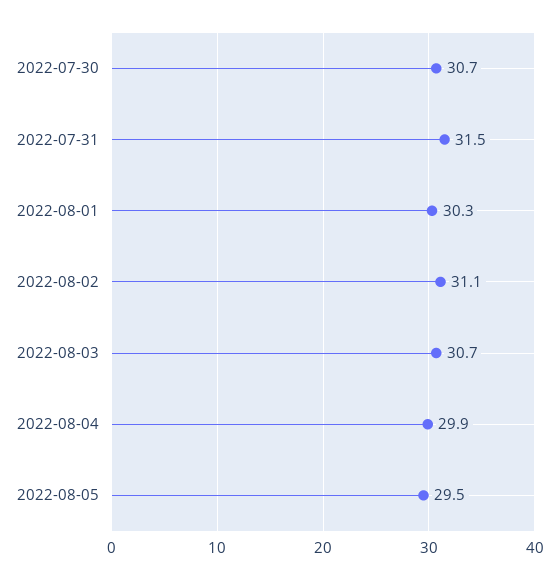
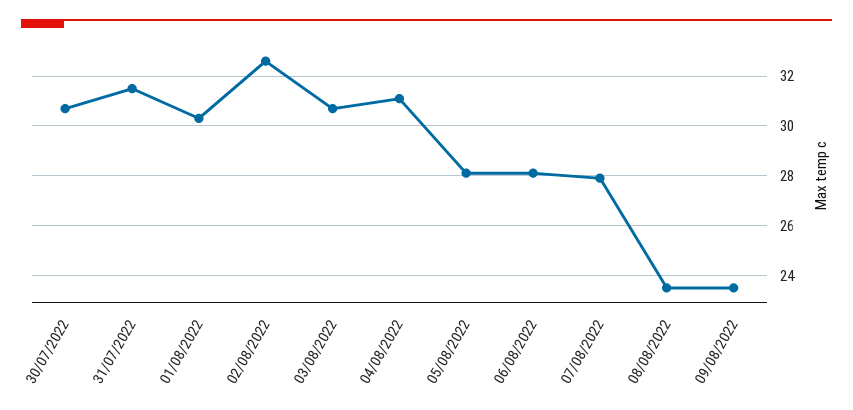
2022-08-02: 31.1 -> 32.5
2022-08-04: 29.9 -> 31
2022-08-05: 29.5 -> 28
06/08/2022: none -> 28
07/08/2022: none -> 28
08/08/2022: none -> 23.5
09/08/2022: none -> 23.5

